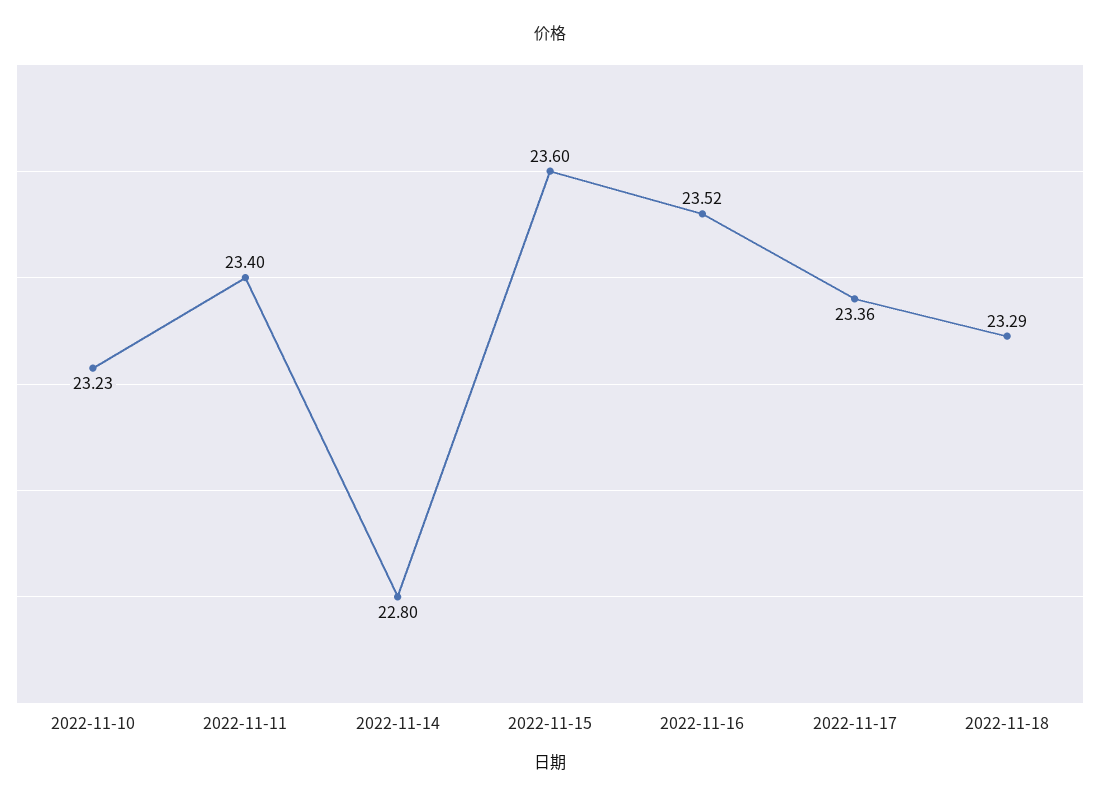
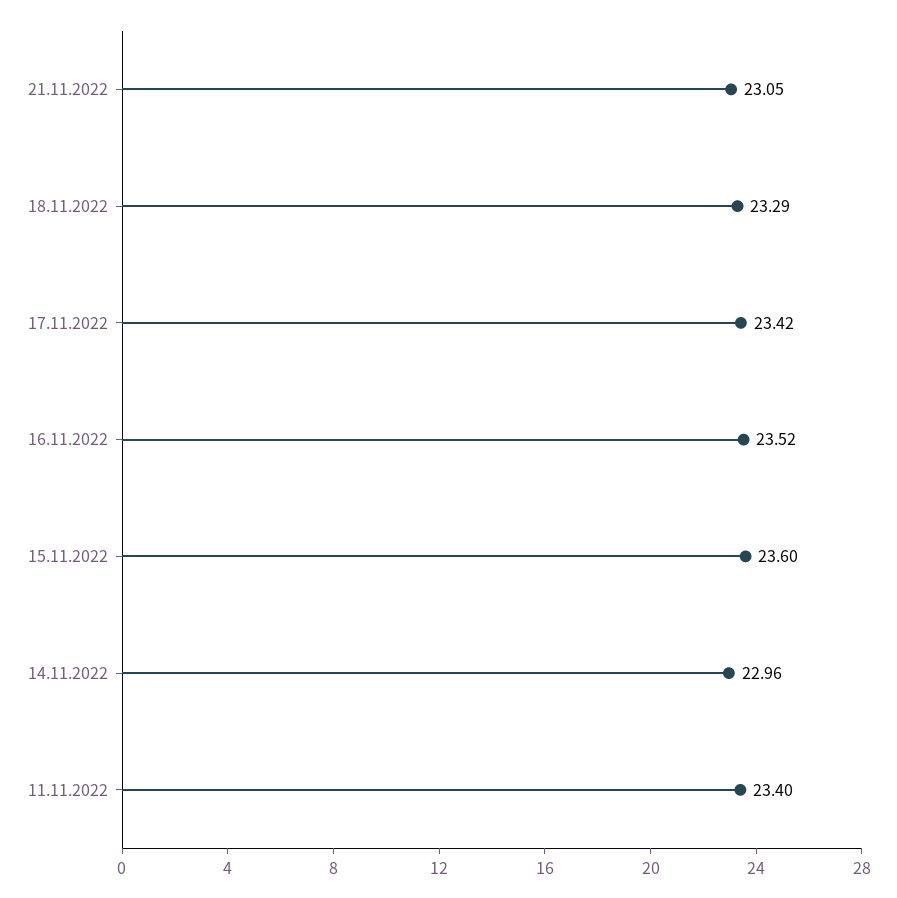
2022-11-10: 23.23 -> none
2022-11-14: 22.8 -> 22.96
2022-11-17: 23.36 -> 23.42
21.11.2022: none -> 23.05

